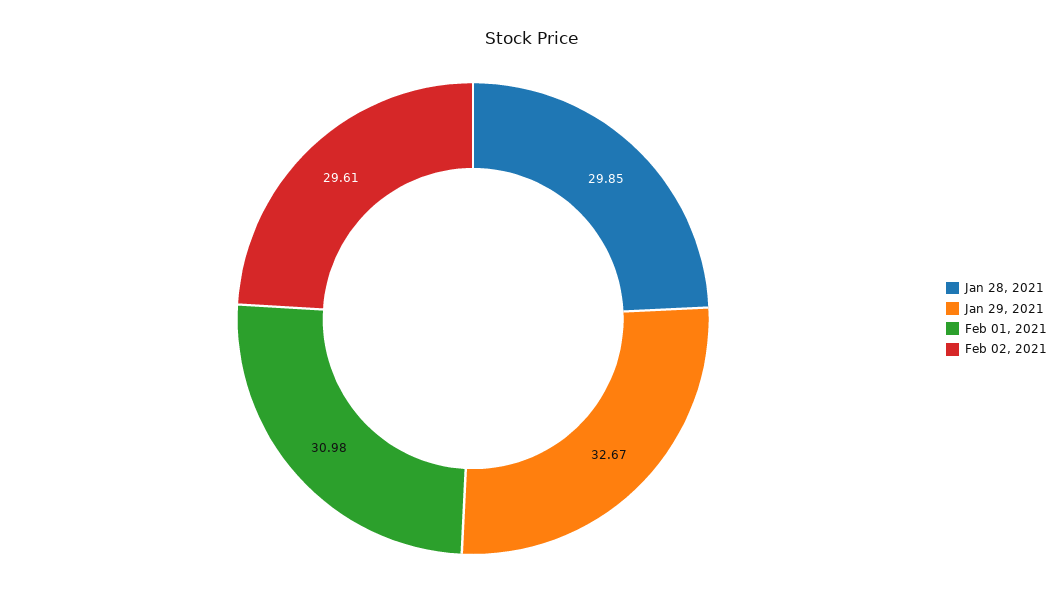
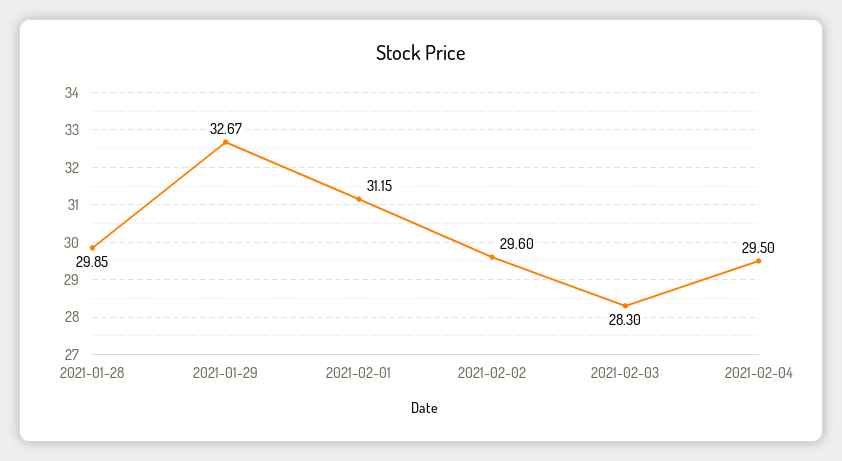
Feb 01, 2021: 30.98 -> 31.15
Feb 02, 2021: 29.61 -> 29.6
2021-02-03: none -> 28.3
2021-02-04: none -> 29.5

